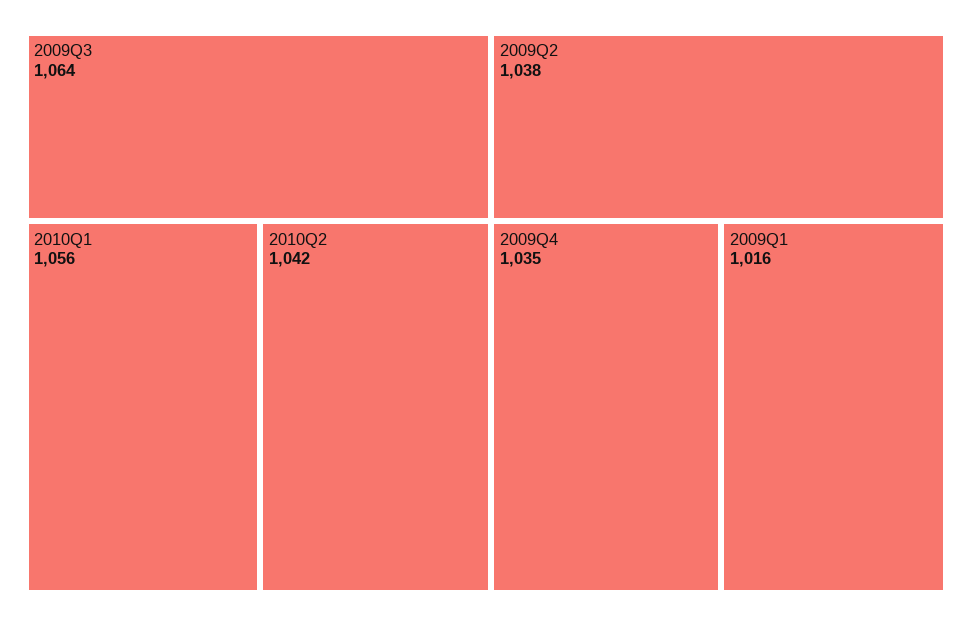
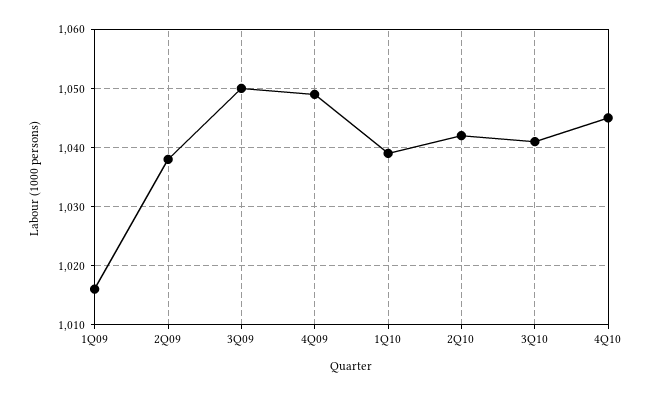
2009Q3: 1064 -> 1050
2010Q1: 1056 -> 1040
2009Q4: 1035 -> 1050
3Q10: none -> 1040
4Q10: none -> 1045

